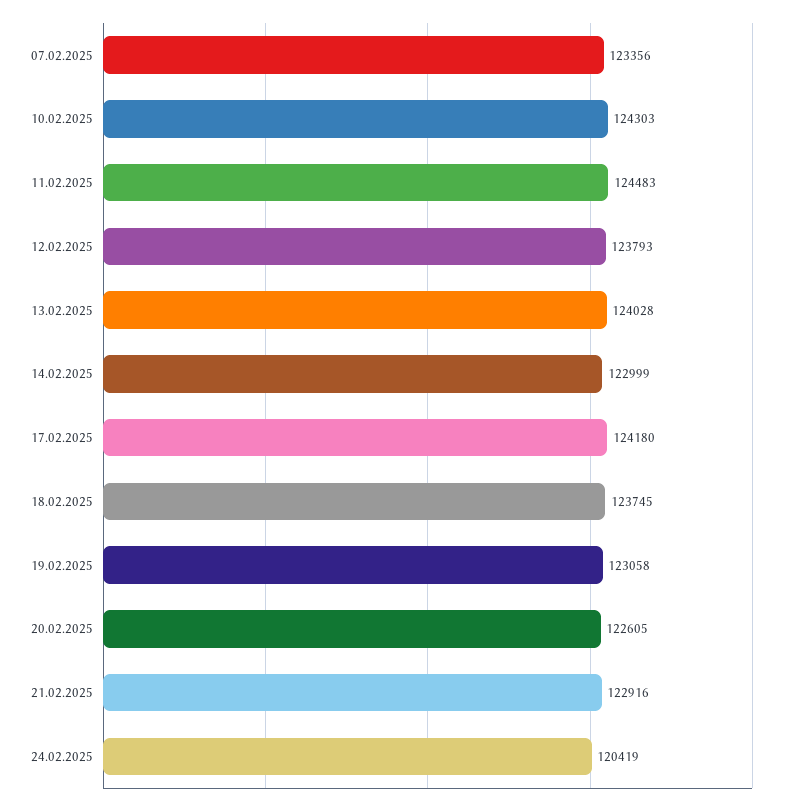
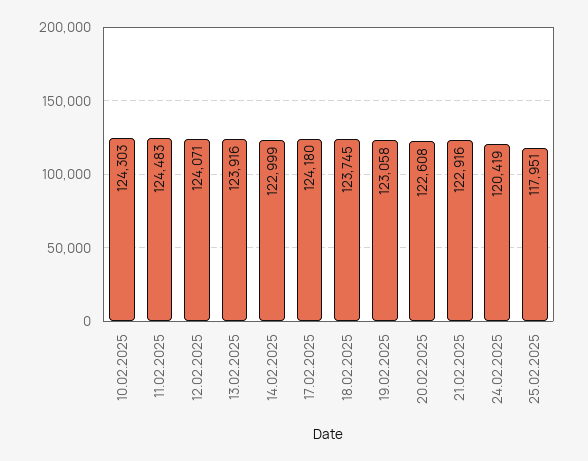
07.02.2025: 123356 -> none
12.02.2025: 123793 -> 124071
13.02.2025: 124028 -> 123916
20.02.2025: 122605 -> 122608
25.02.2025: none -> 117951

